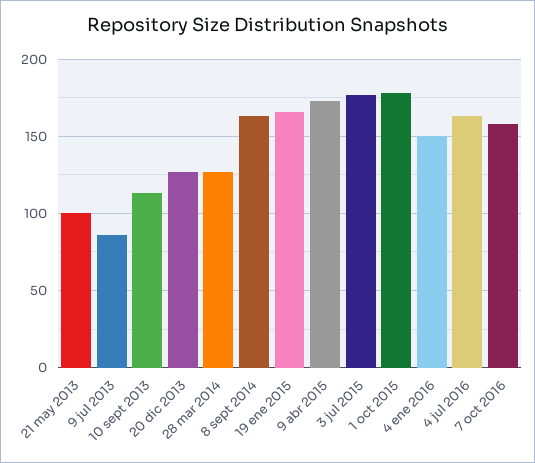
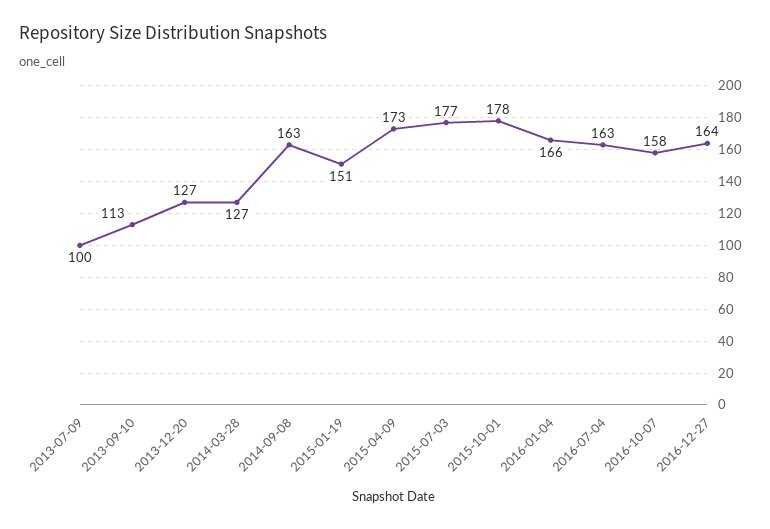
21 may 2013: 100 -> none
9 jul 2013: 85 -> 100
19 ene 2015: 165 -> 151
4 ene 2016: 150 -> 166
2016-12-27: none -> 164

